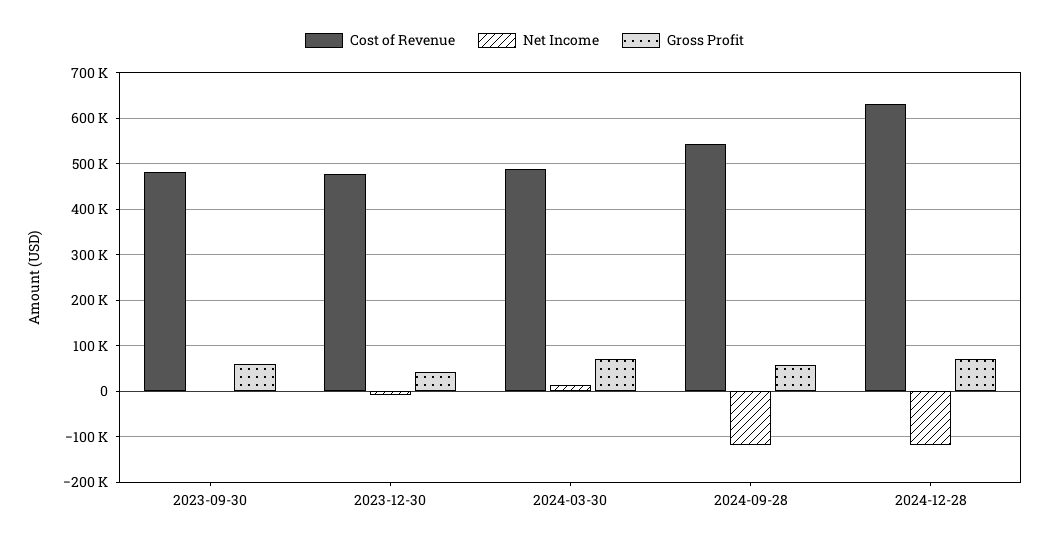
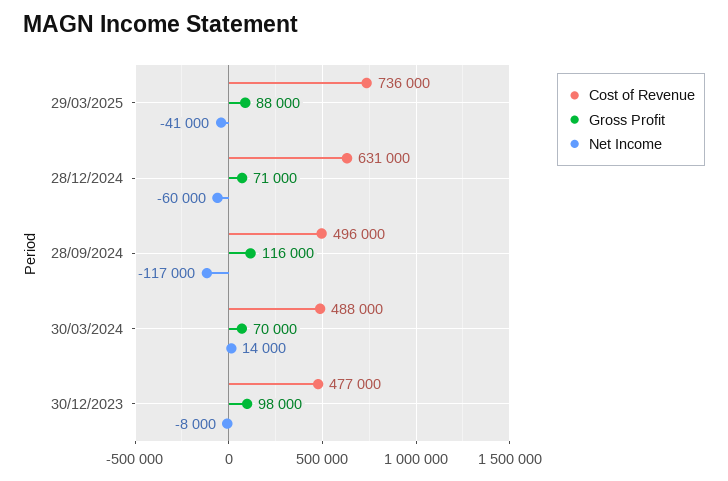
Cost of Revenue, 2023-09-30: 480000 -> none
Net Income, 2023-09-30: 0 -> none
Gross Profit, 2023-09-30: 60000 -> none
Gross Profit, 2023-12-30: 40000 -> 98000
Cost of Revenue, 2024-09-28: 540000 -> 496000
Gross Profit, 2024-09-28: 60000 -> 116000
Net Income, 2024-12-28: -120000 -> -60000
Cost of Revenue, 29/03/2025: none -> 736000
Gross Profit, 29/03/2025: none -> 88000
Net Income, 29/03/2025: none -> -41000

